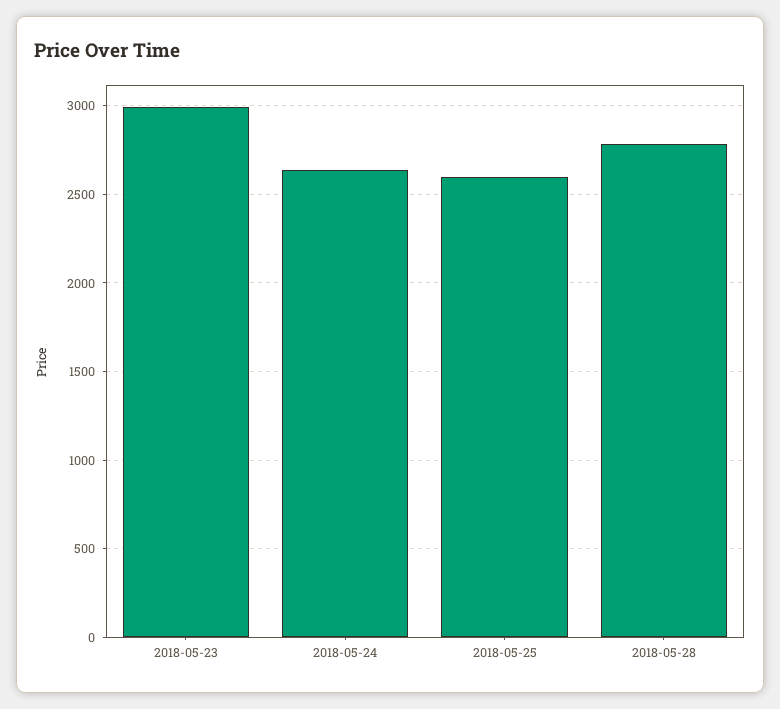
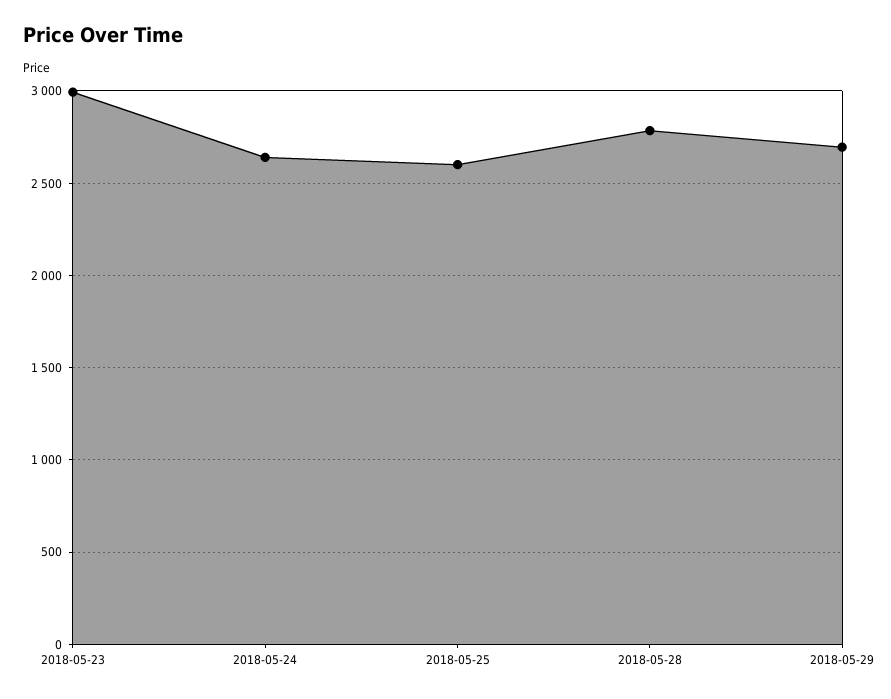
2018-05-29: none -> 2700

